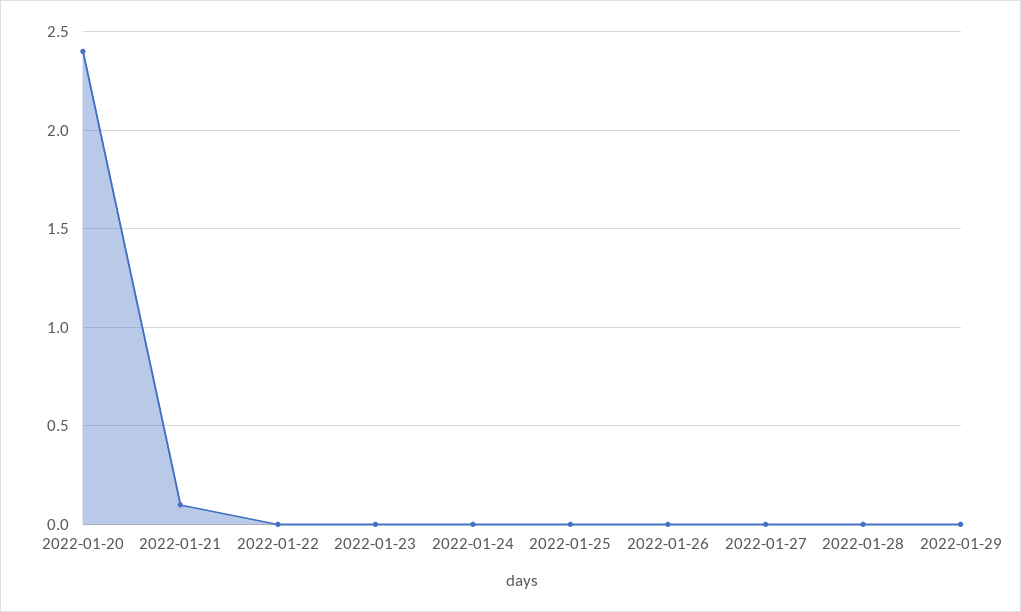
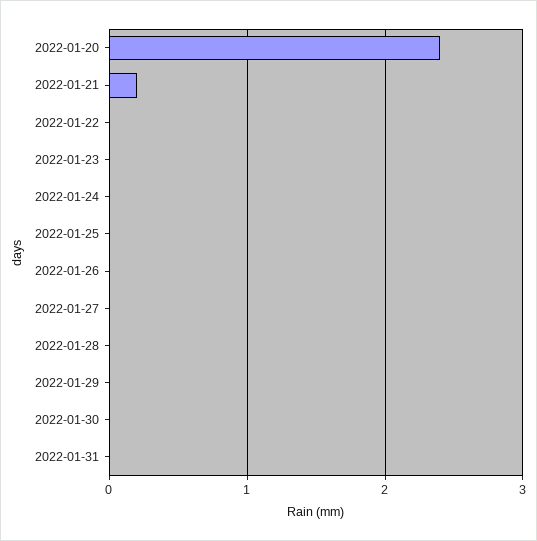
2022-01-21: 0.1 -> 0.2
2022-01-30: none -> 0
2022-01-31: none -> 0

